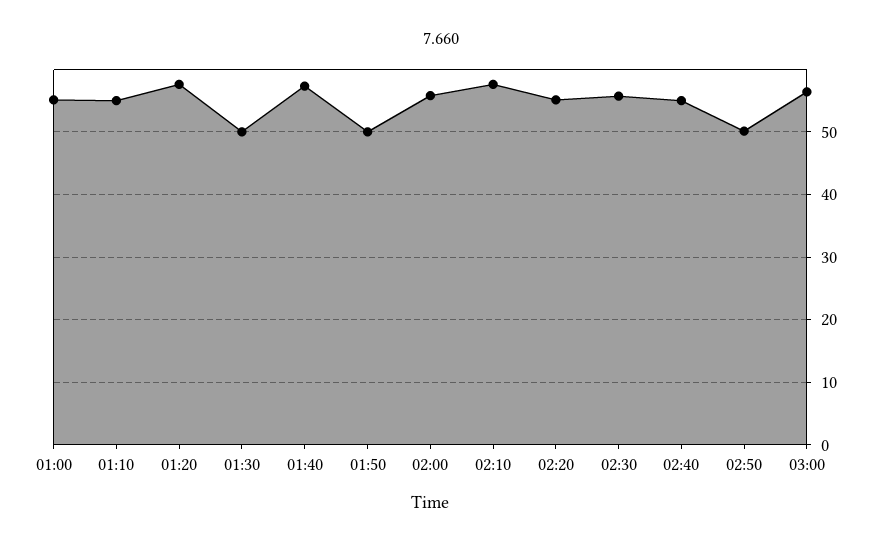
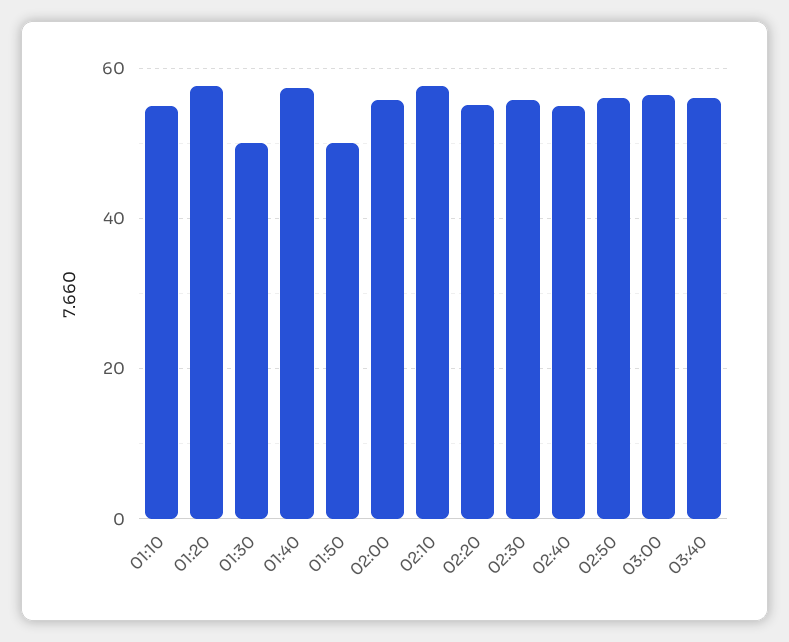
01:00: 55 -> none
02:50: 50 -> 56
03:40: none -> 56

